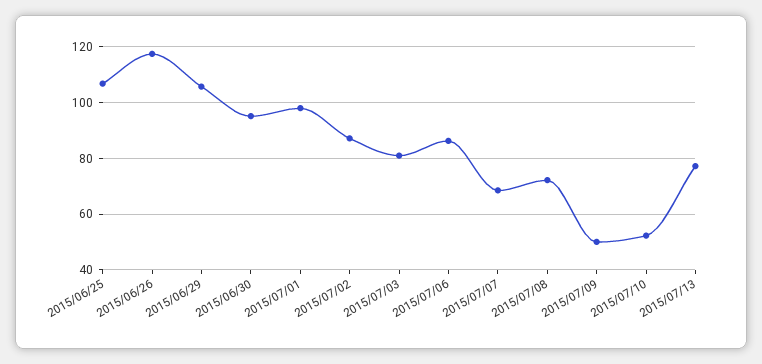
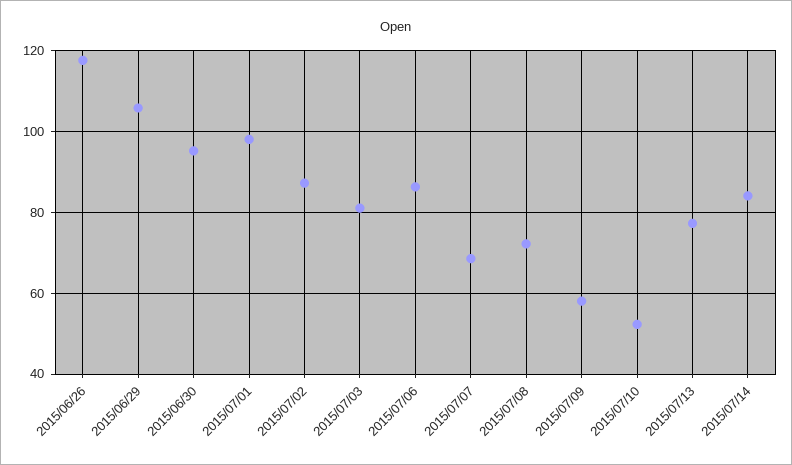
2015/06/25: 107.5 -> none
2015/07/09: 50 -> 58
2015/07/14: none -> 84

